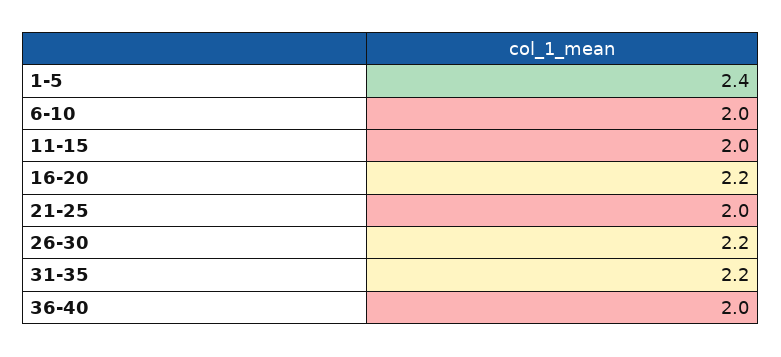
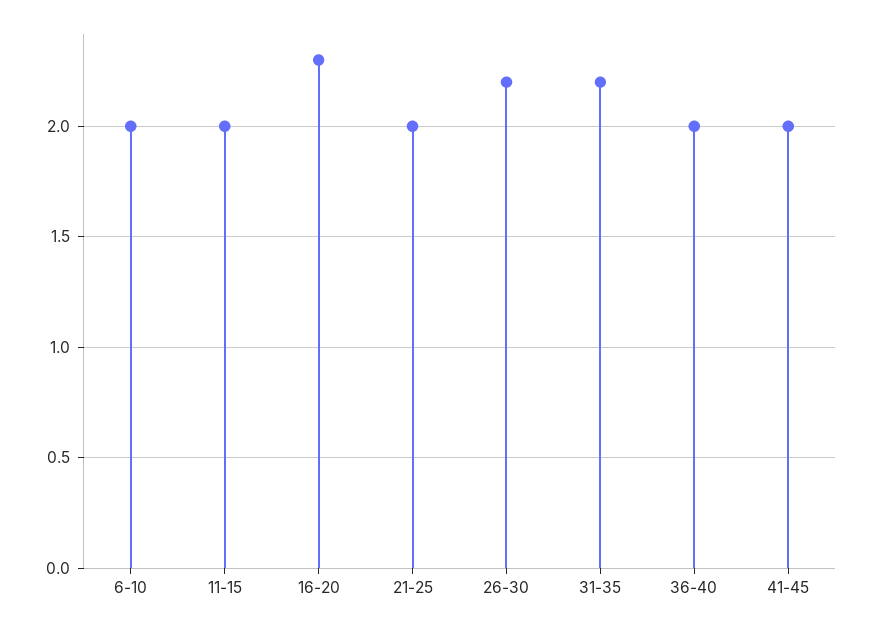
1-5: 2.4 -> none
16-20: 2.2 -> 2.3
41-45: none -> 2

